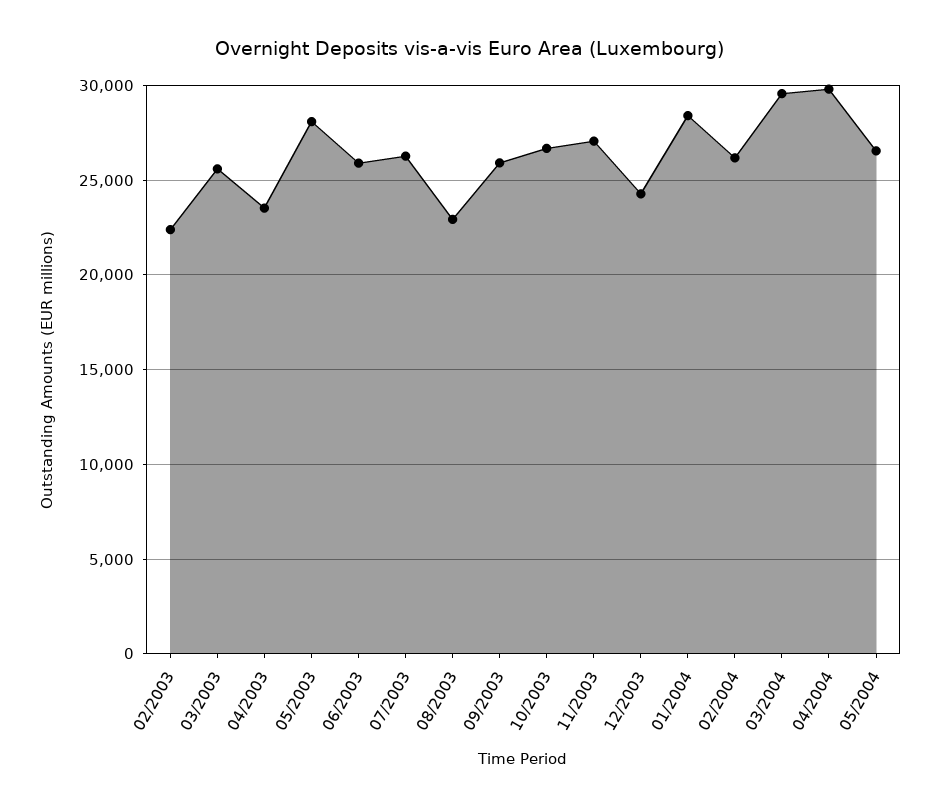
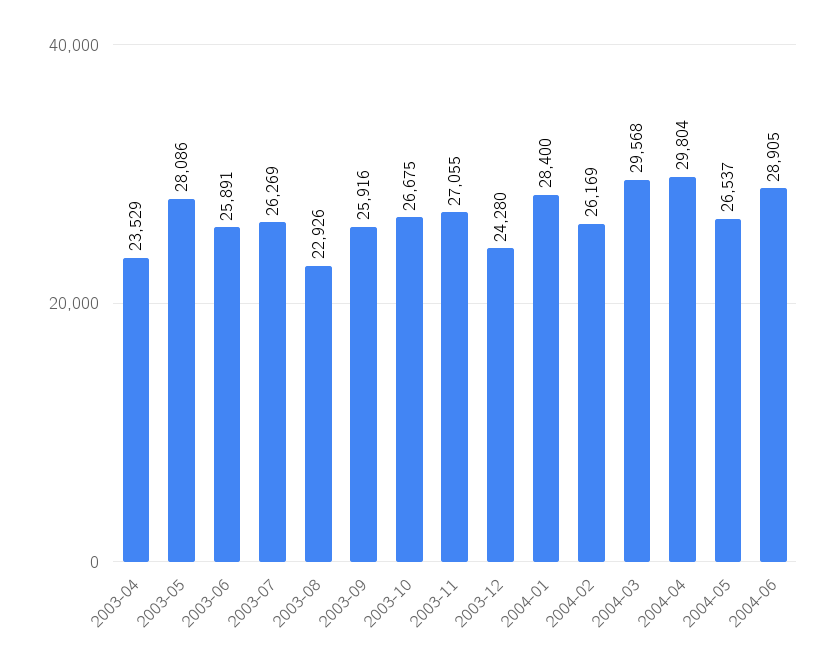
02/2003: 22500 -> none
03/2003: 25500 -> none
2004-06: none -> 28905

